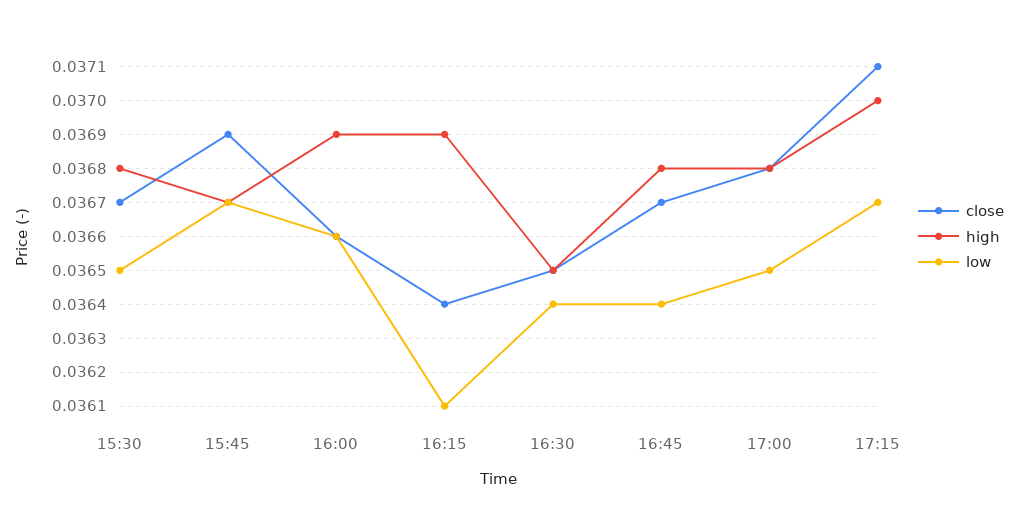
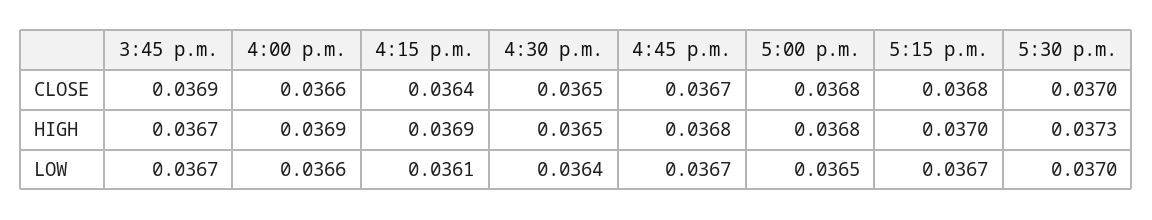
close, 15:30: 0.0367 -> none
high, 15:30: 0.0368 -> none
low, 15:30: 0.0365 -> none
low, 16:45: 0.0364 -> 0.0367
close, 17:15: 0.0371 -> 0.0368
close, 5:30 p.m.: none -> 0.037
high, 5:30 p.m.: none -> 0.0373
low, 5:30 p.m.: none -> 0.037

